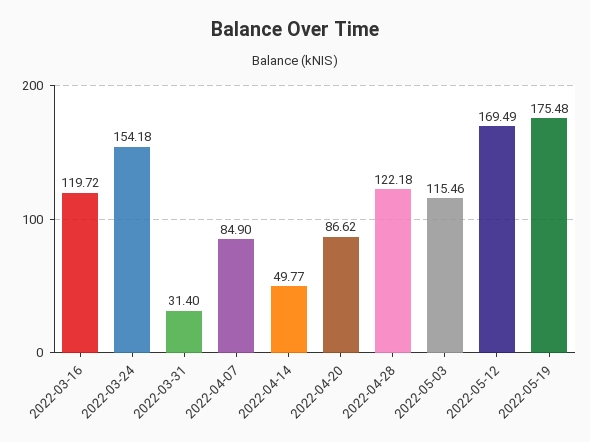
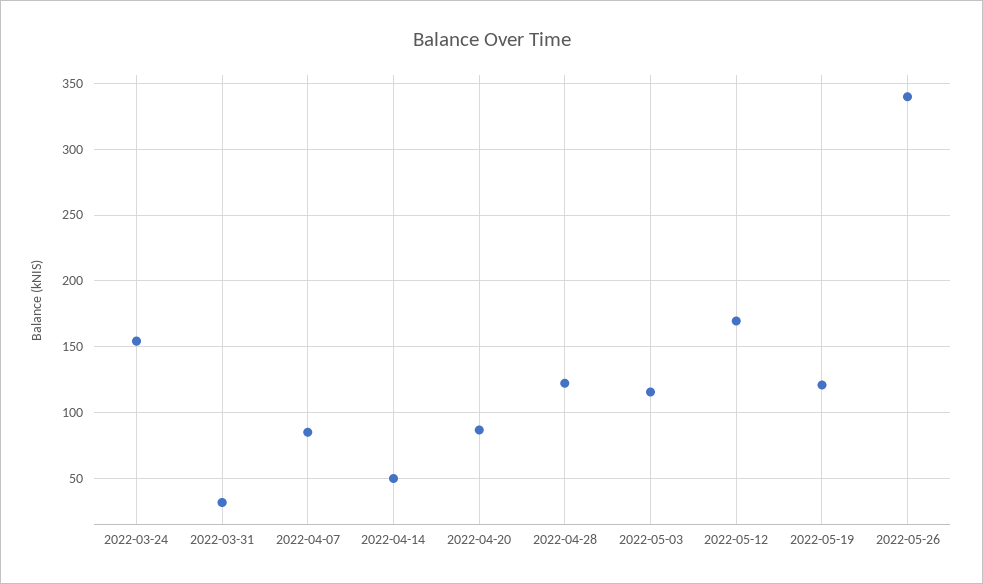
2022-03-16: 119.72 -> none
2022-05-19: 175.48 -> 120
2022-05-26: none -> 340

